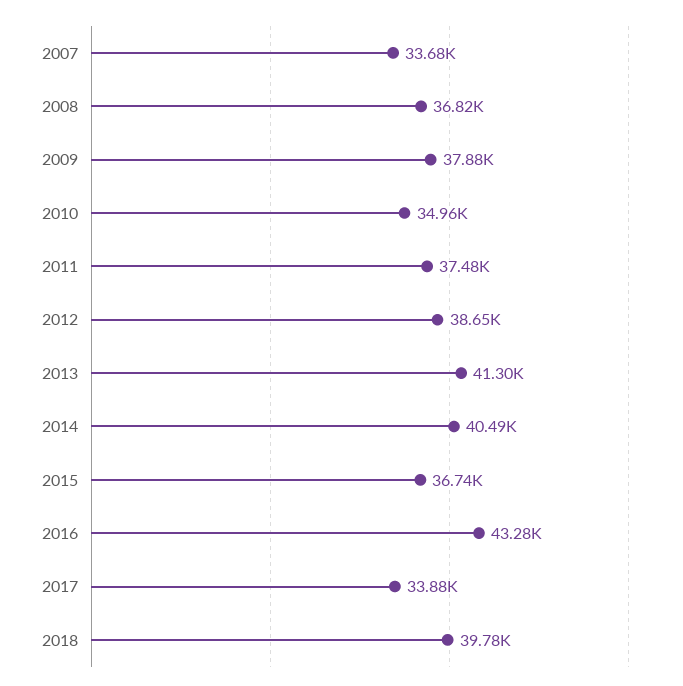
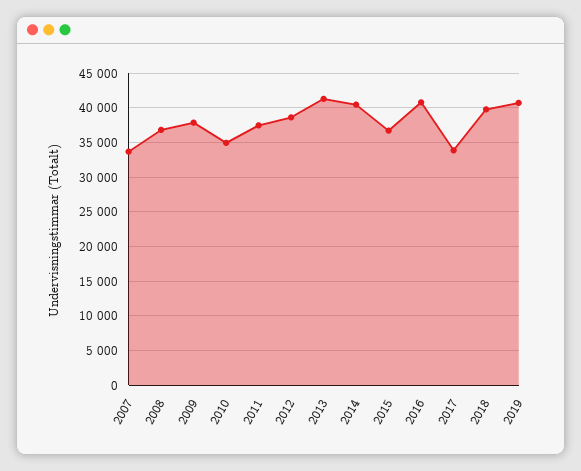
2016: 43280 -> 41000
2019: none -> 41000

